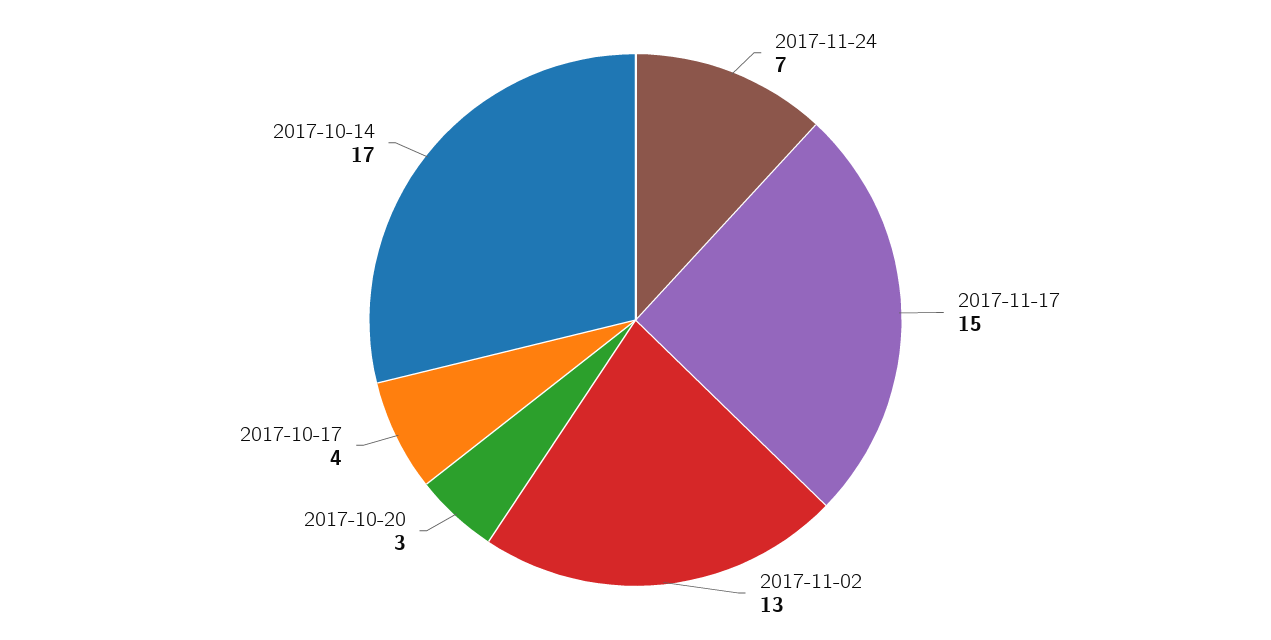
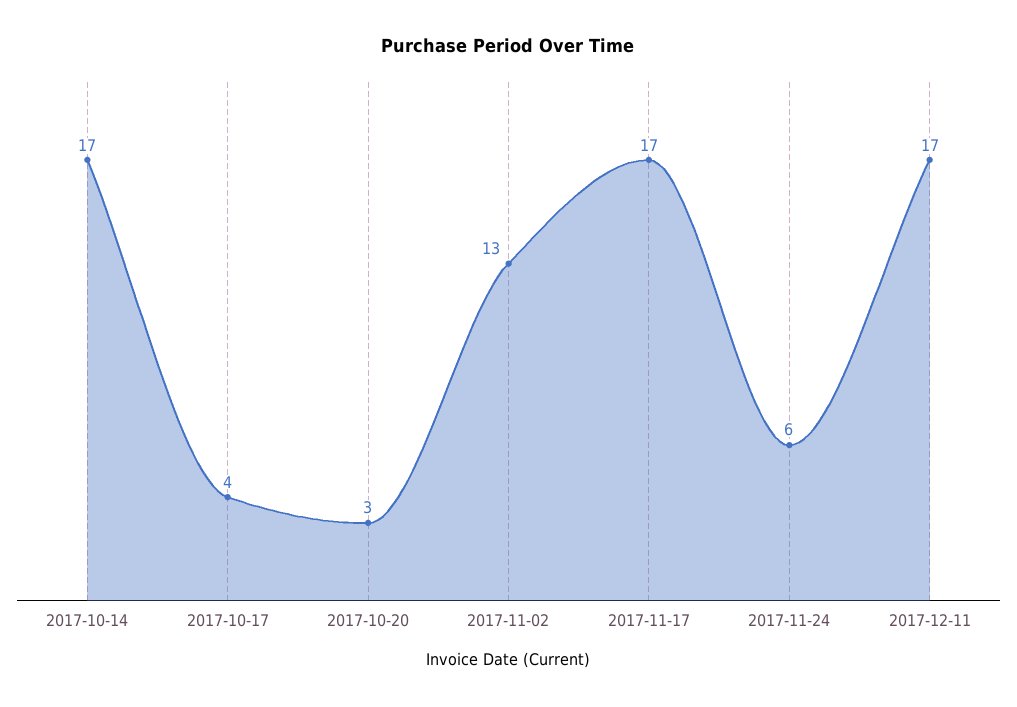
2017-11-24: 7 -> 6
2017-11-17: 15 -> 17
2017-12-11: none -> 17

